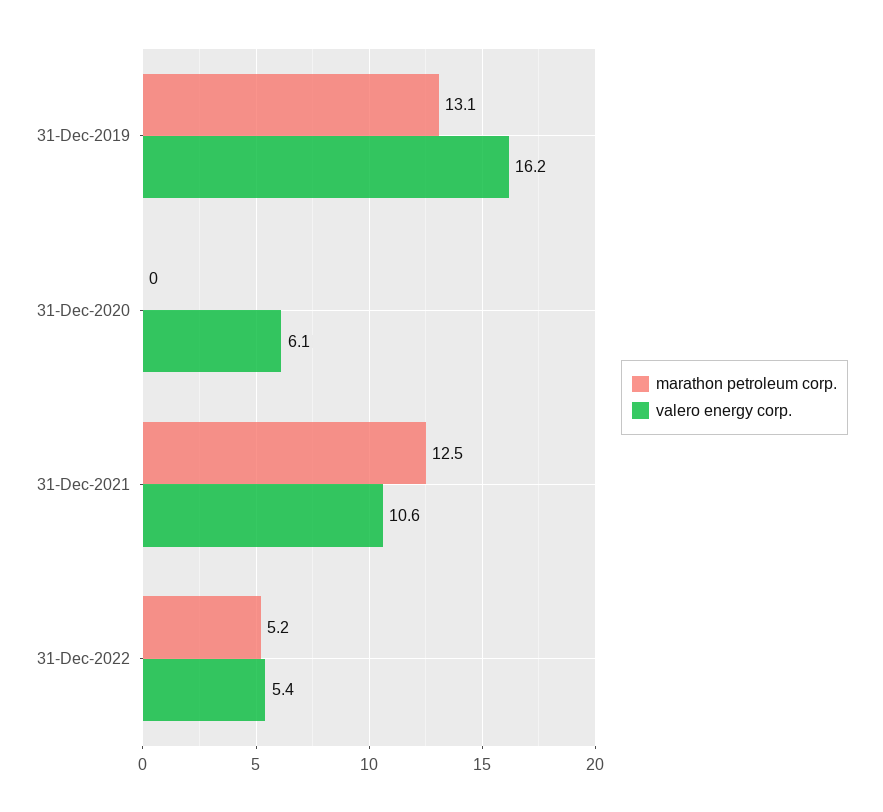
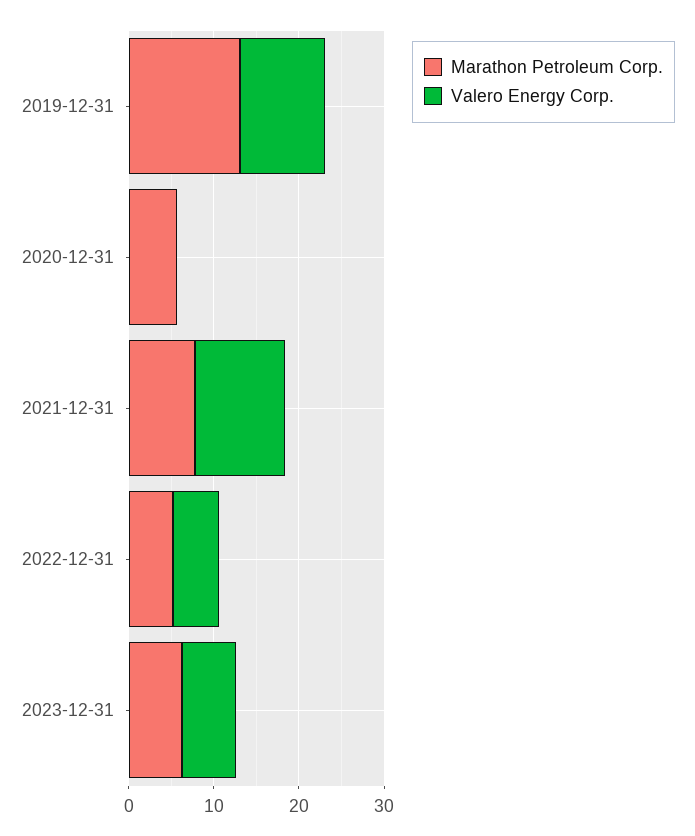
valero energy corp., 31-Dec-2019: 16.2 -> 10
marathon petroleum corp., 31-Dec-2020: 0 -> 6
valero energy corp., 31-Dec-2020: 6.1 -> 0
marathon petroleum corp., 31-Dec-2021: 12.5 -> 8
marathon petroleum corp., 2023-12-31: none -> 6
valero energy corp., 2023-12-31: none -> 6

